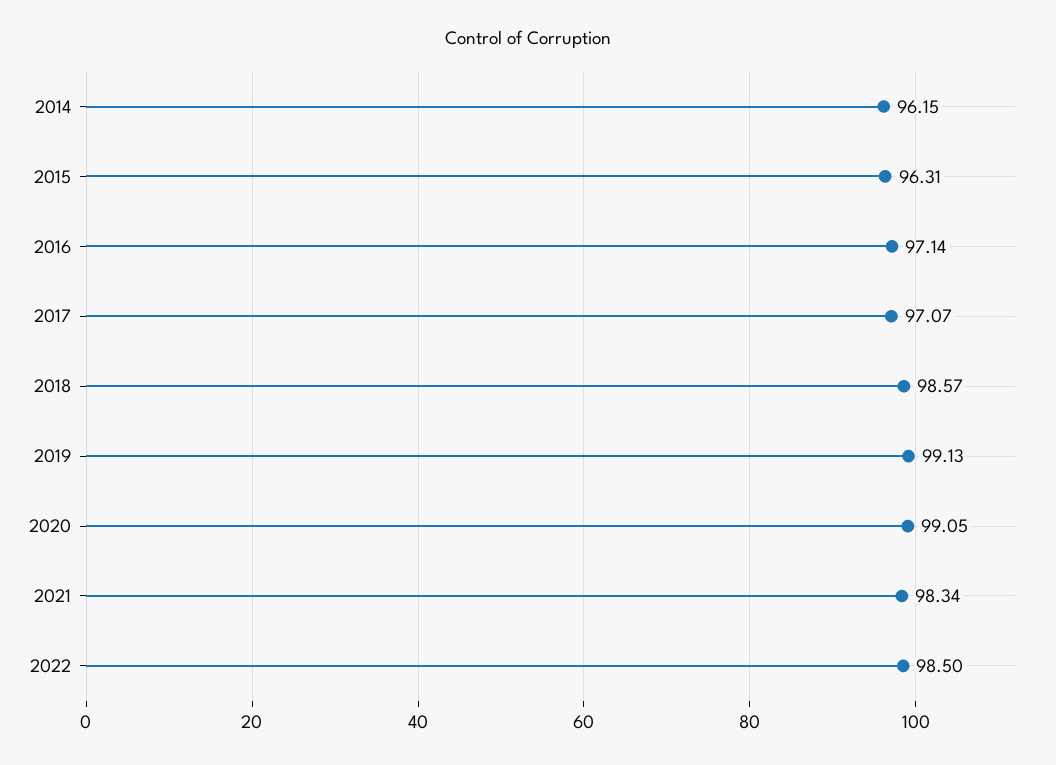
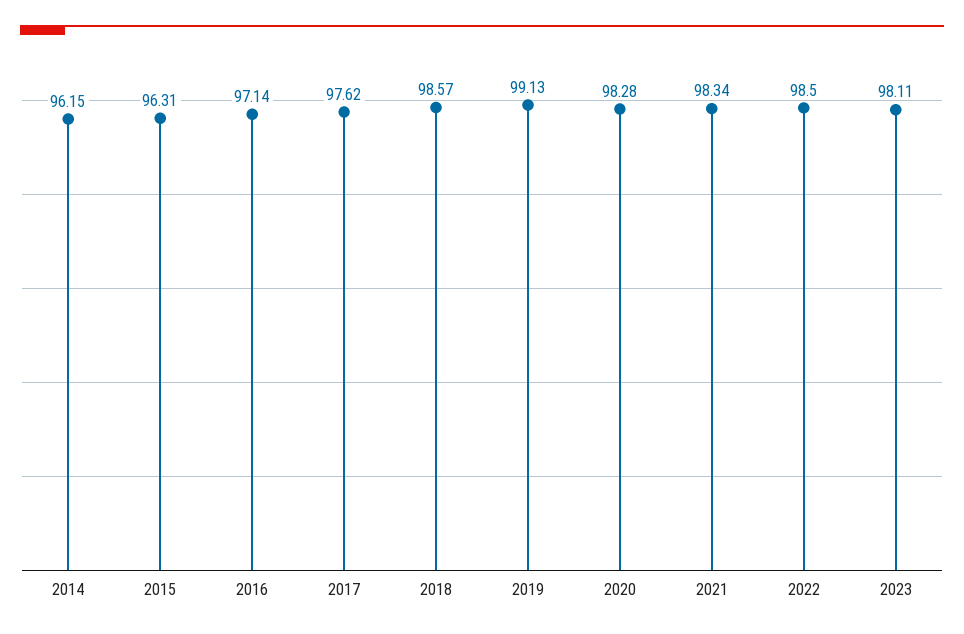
2017: 97.07 -> 97.62
2020: 99.05 -> 98.28
2023: none -> 98.11

